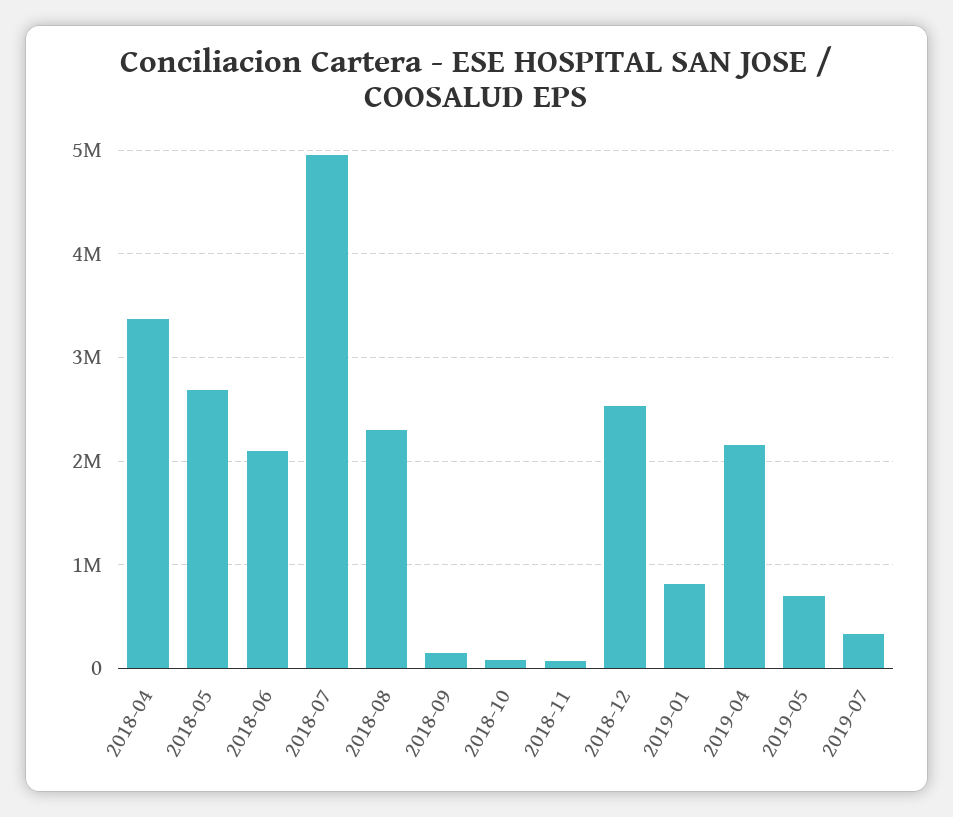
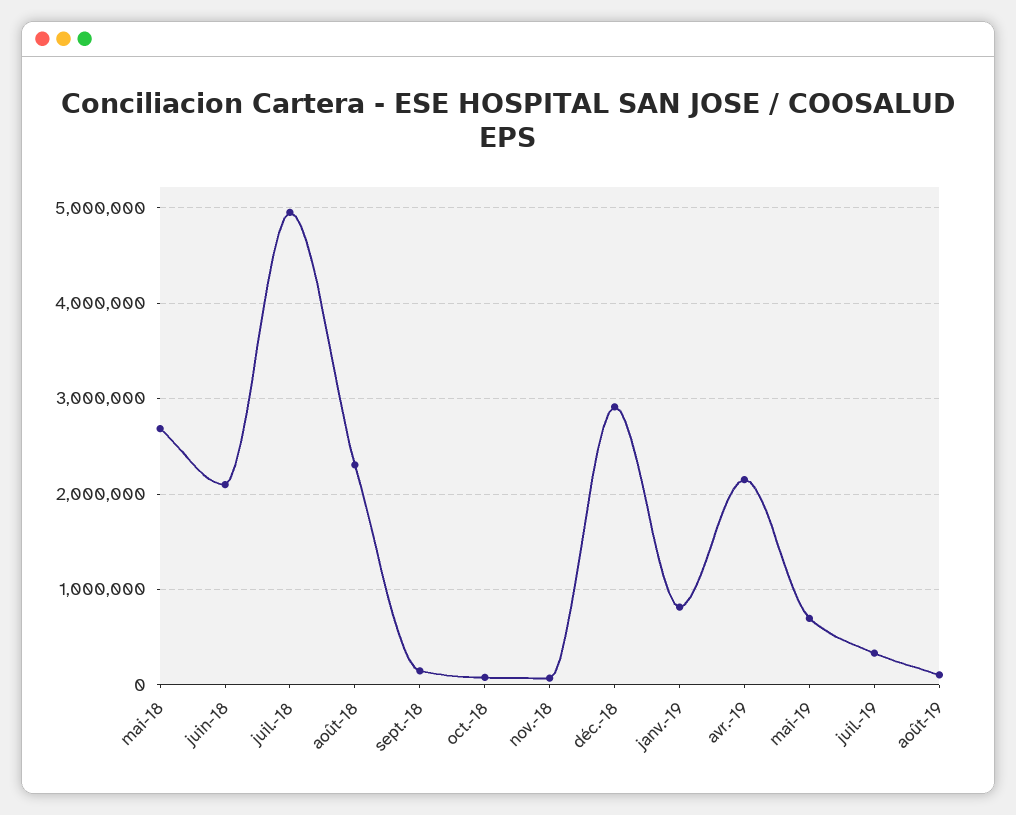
2018-04: 3400000 -> none
2018-12: 2500000 -> 2900000
août-19: none -> 100000

